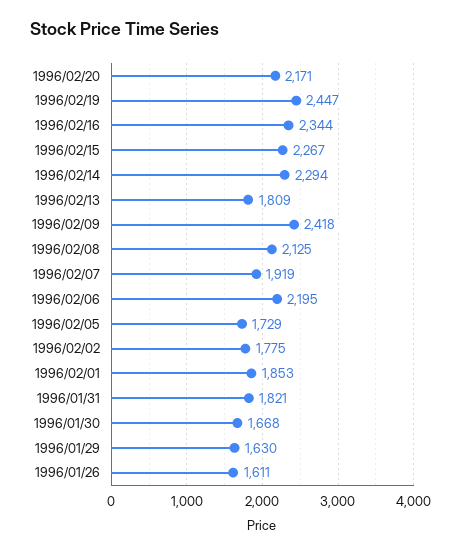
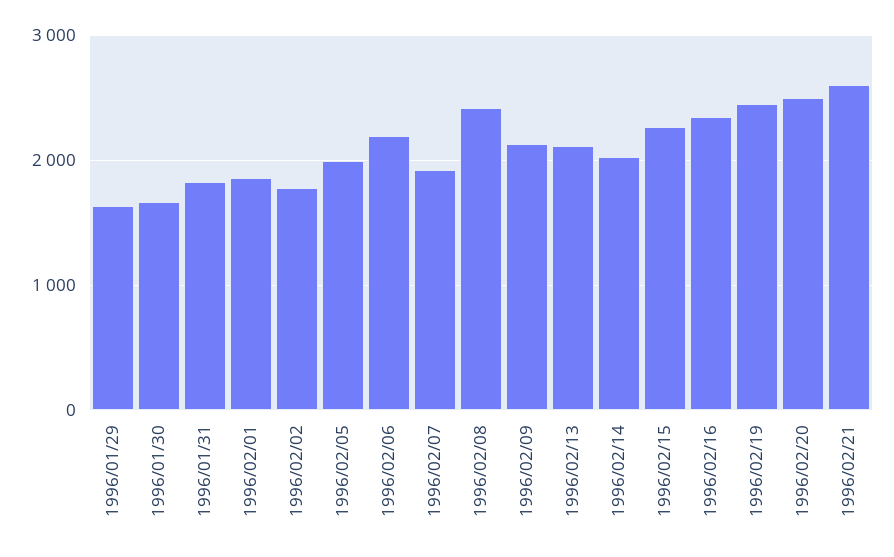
1996/02/20: 2171 -> 2500
1996/02/14: 2294 -> 2000
1996/02/13: 1809 -> 2100
1996/02/09: 2418 -> 2100
1996/02/08: 2125 -> 2400
1996/02/05: 1729 -> 2000
1996/01/26: 1611 -> none
1996/02/21: none -> 2600

